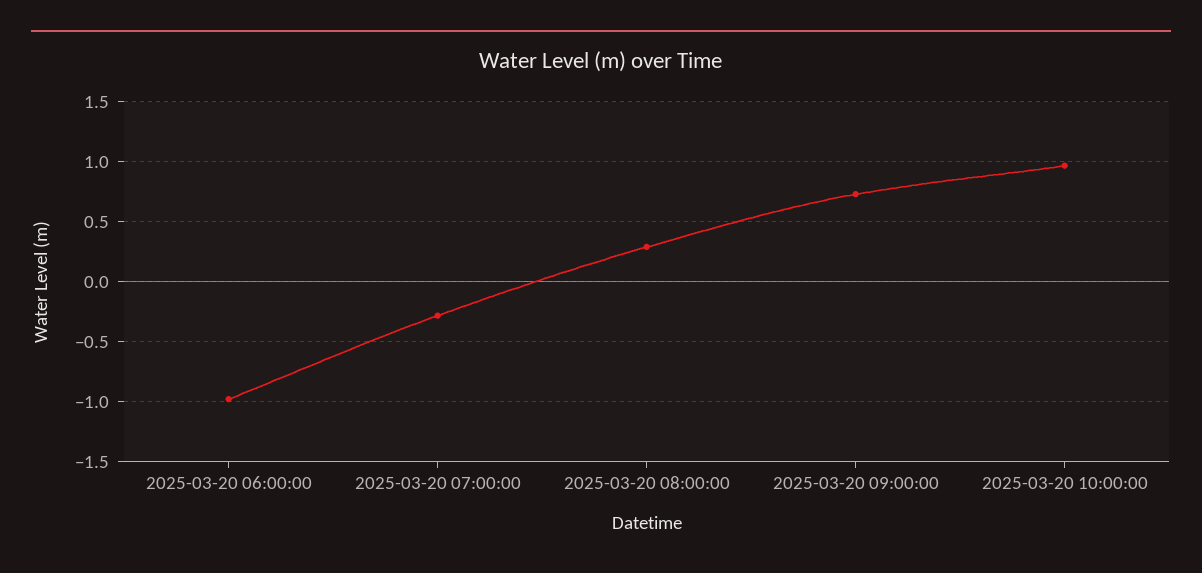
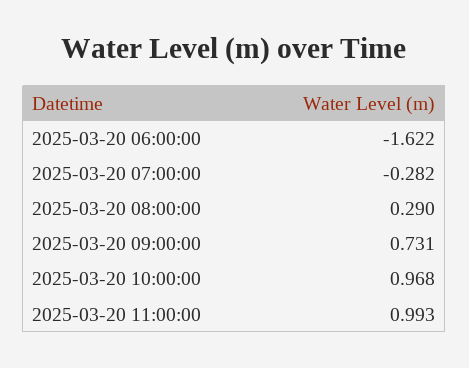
2025-03-20 06:00:00: -1 -> -1.622
2025-03-20 11:00:00: none -> 0.993

